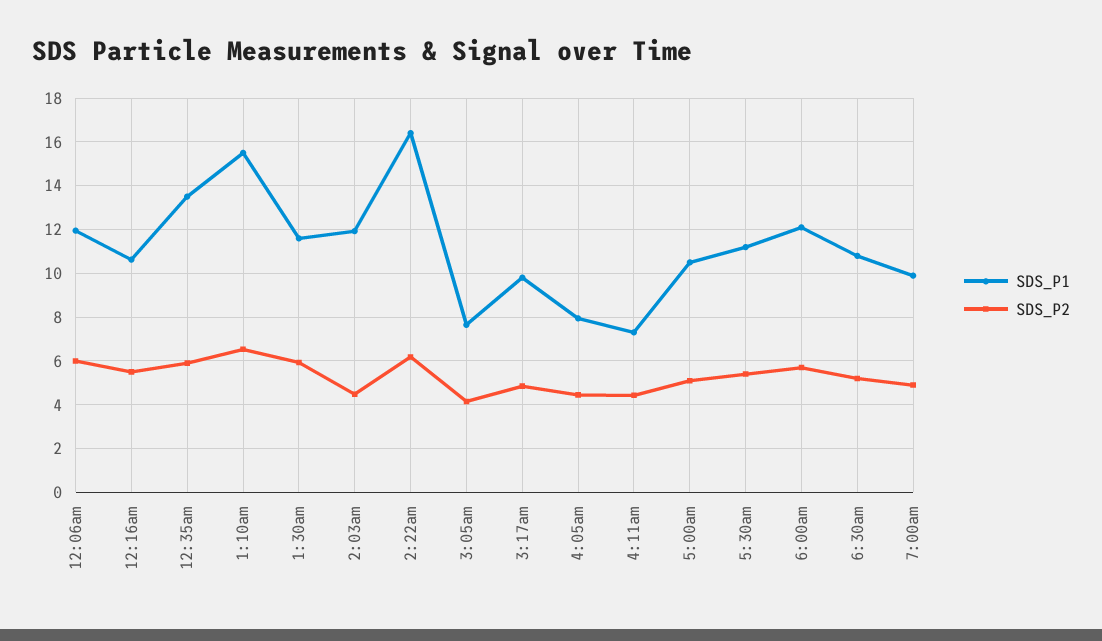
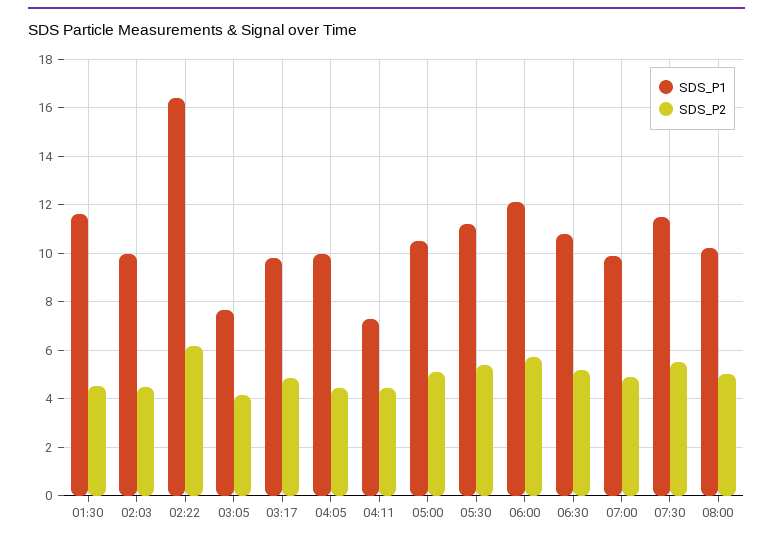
SDS_P1, 12:06am: 12 -> none
SDS_P2, 12:06am: 6 -> none
SDS_P1, 12:16am: 10.5 -> none
SDS_P2, 12:16am: 5.5 -> none
SDS_P1, 12:35am: 13.5 -> none
SDS_P2, 12:35am: 6 -> none
SDS_P1, 1:10am: 15.5 -> none
SDS_P2, 1:10am: 6.5 -> none
SDS_P2, 1:30am: 6 -> 4.5
SDS_P1, 2:03am: 12 -> 10
SDS_P1, 4:05am: 8 -> 10
SDS_P1, 07:30: none -> 11.5
SDS_P2, 07:30: none -> 5.5
SDS_P1, 08:00: none -> 10.25
SDS_P2, 08:00: none -> 5

